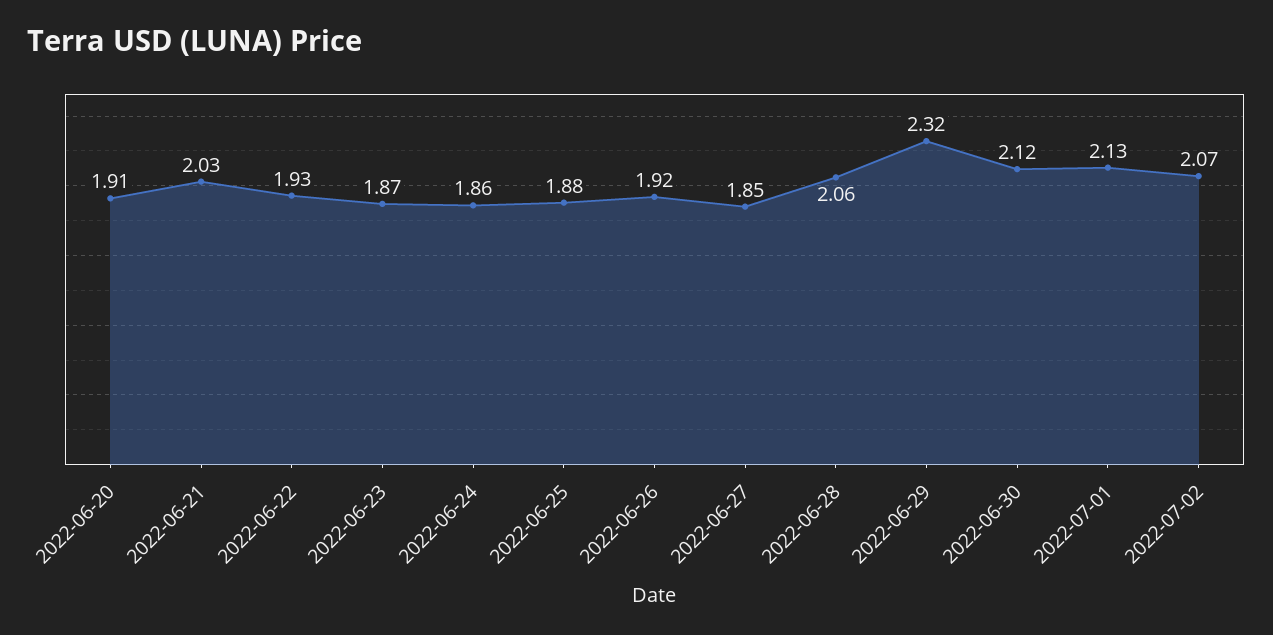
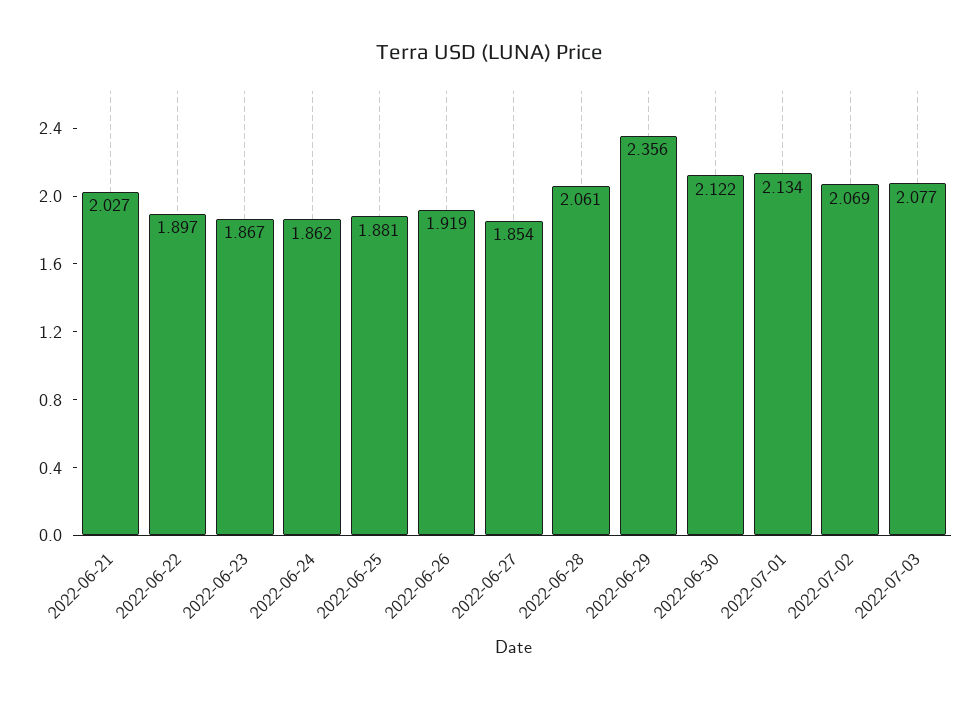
2022-06-20: 1.91 -> none
2022-06-22: 1.93 -> 1.897
2022-06-29: 2.32 -> 2.356
2022-07-03: none -> 2.077

